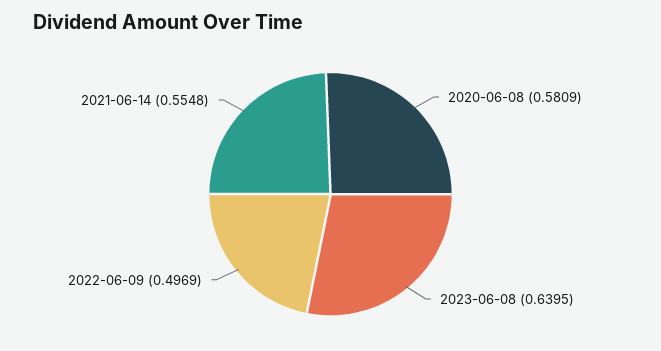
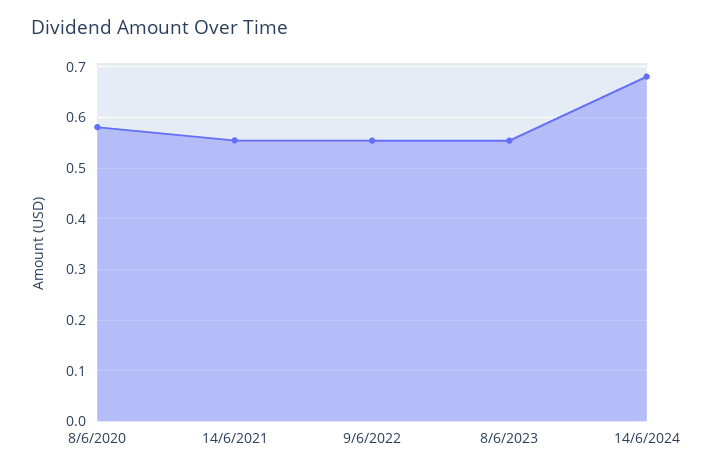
2023-06-08: 0.6395 -> 0.56
2022-06-09: 0.4969 -> 0.56
14/6/2024: none -> 0.68

